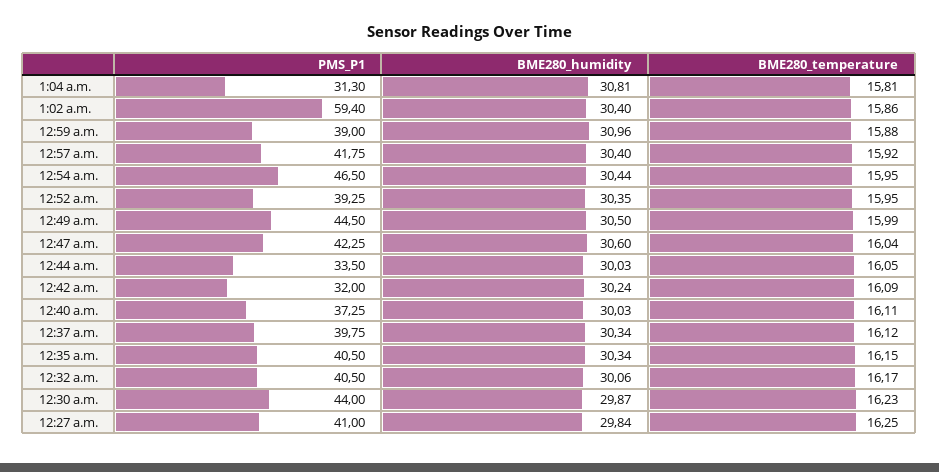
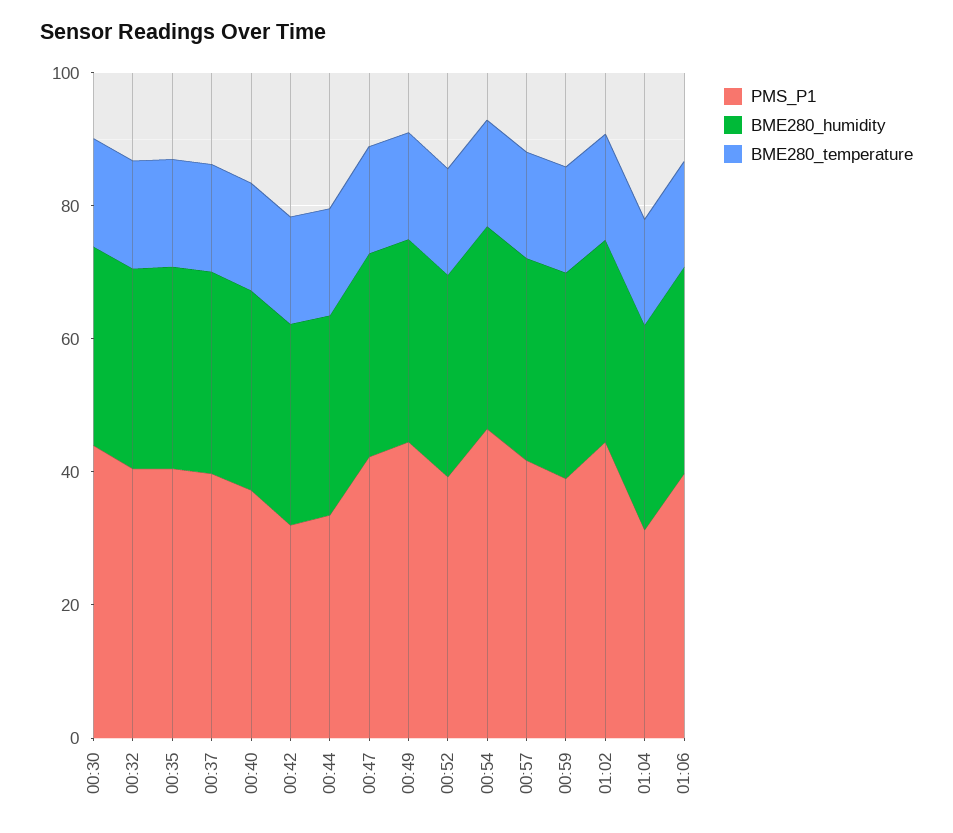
PMS_P1, 1:02 a.m.: 59.4 -> 45
PMS_P1, 12:27 a.m.: 41 -> none
BME280_humidity, 12:27 a.m.: 29.84 -> none
BME280_temperature, 12:27 a.m.: 16.25 -> none
PMS_P1, 01:06: none -> 40
BME280_humidity, 01:06: none -> 30
BME280_temperature, 01:06: none -> 15

